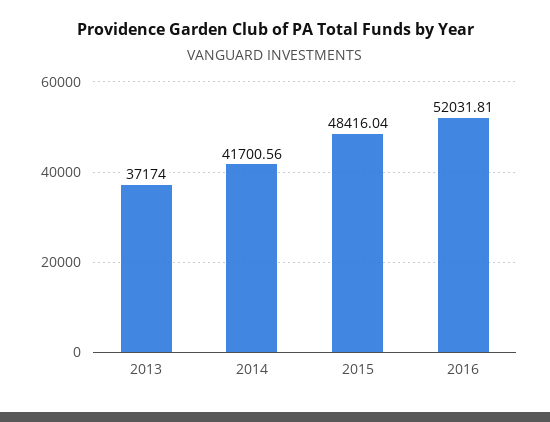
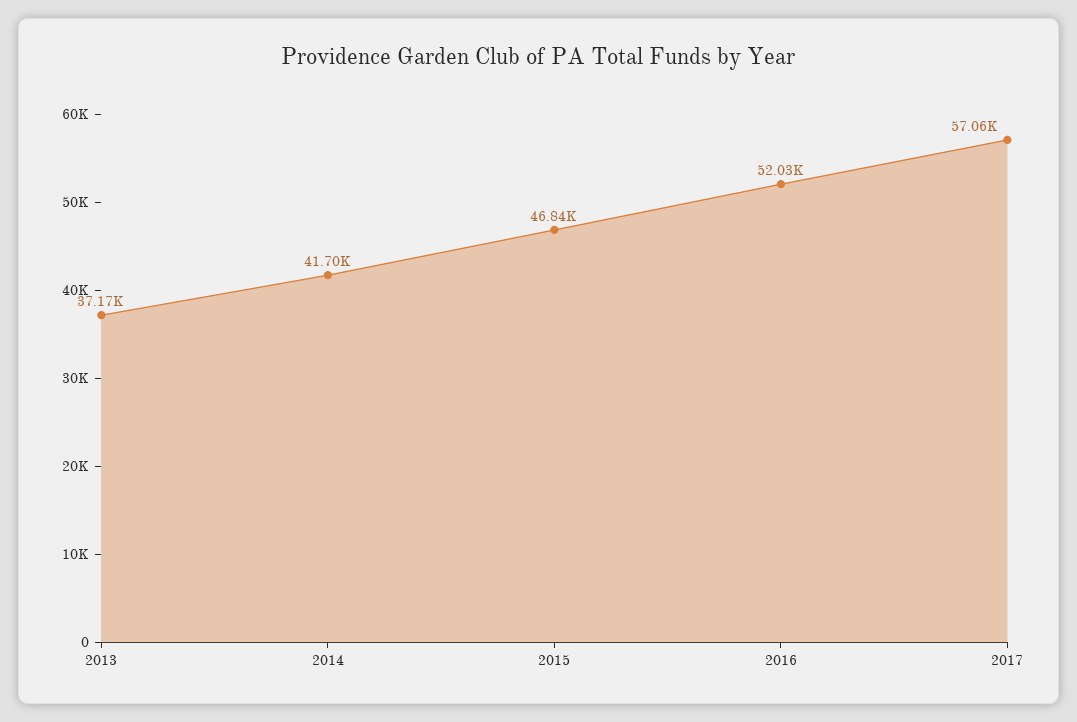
2015: 48416.04 -> 46840
2017: none -> 57060

